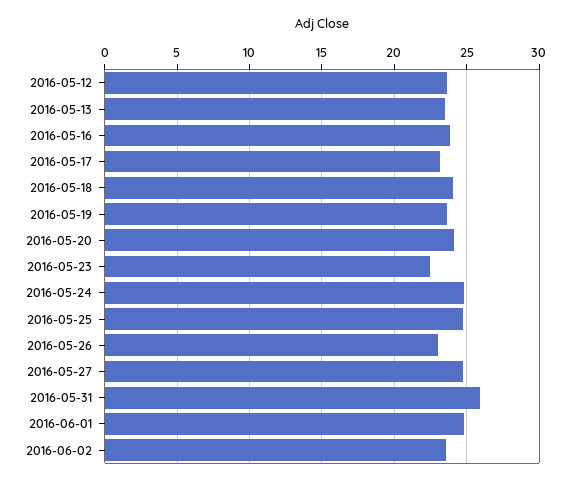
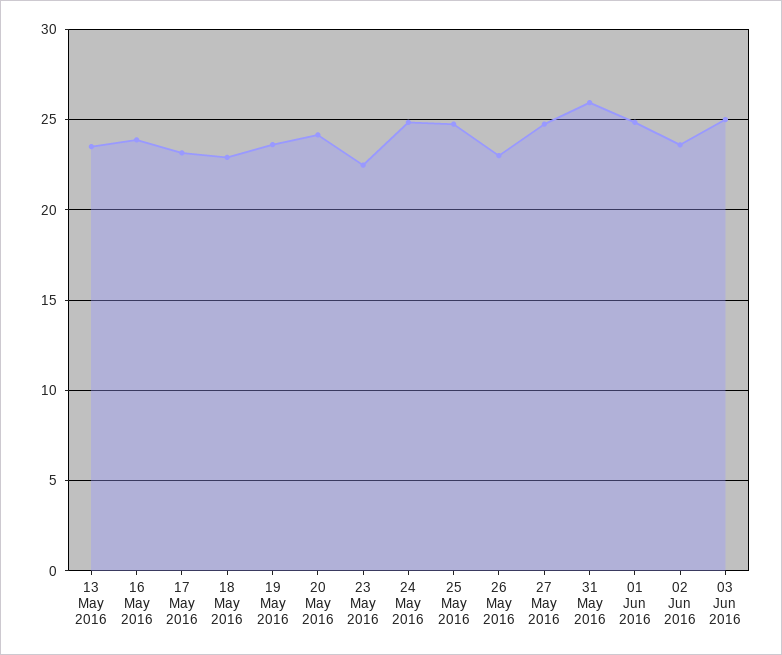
2016-05-12: 23.5 -> none
2016-05-18: 24 -> 23
03 Jun 2016: none -> 25

